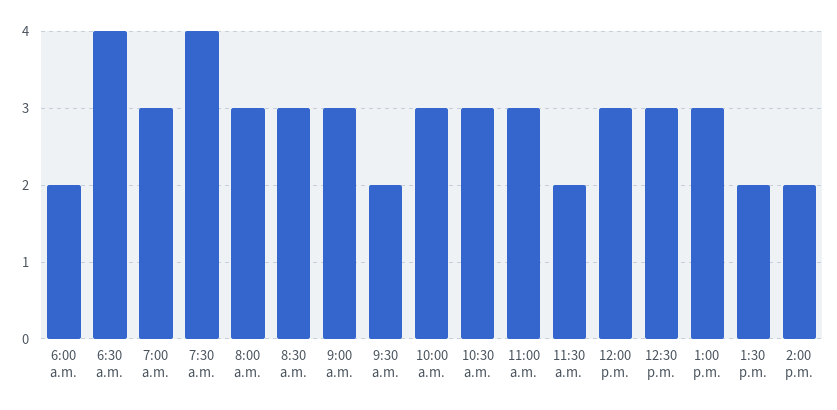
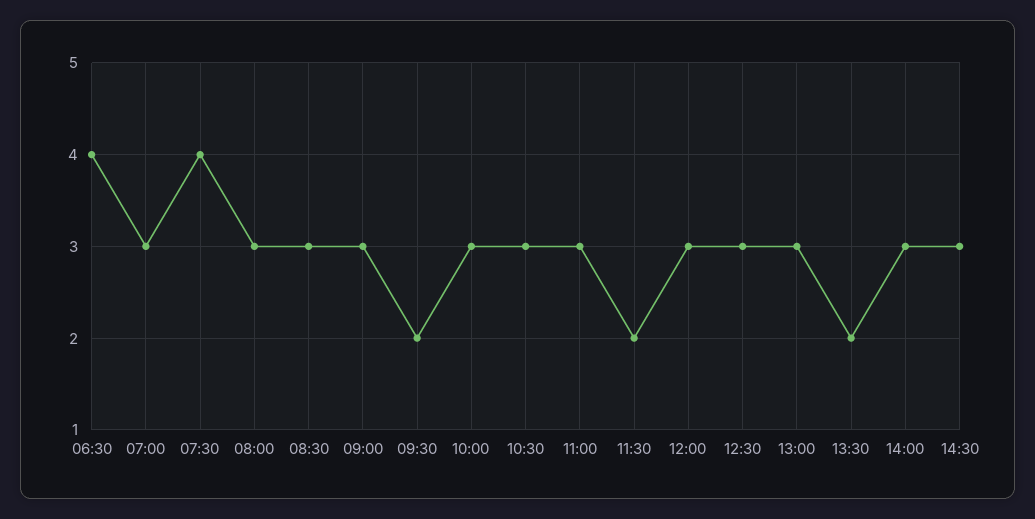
6:00 a.m.: 2 -> none
2:00 p.m.: 2 -> 3
14:30: none -> 3

